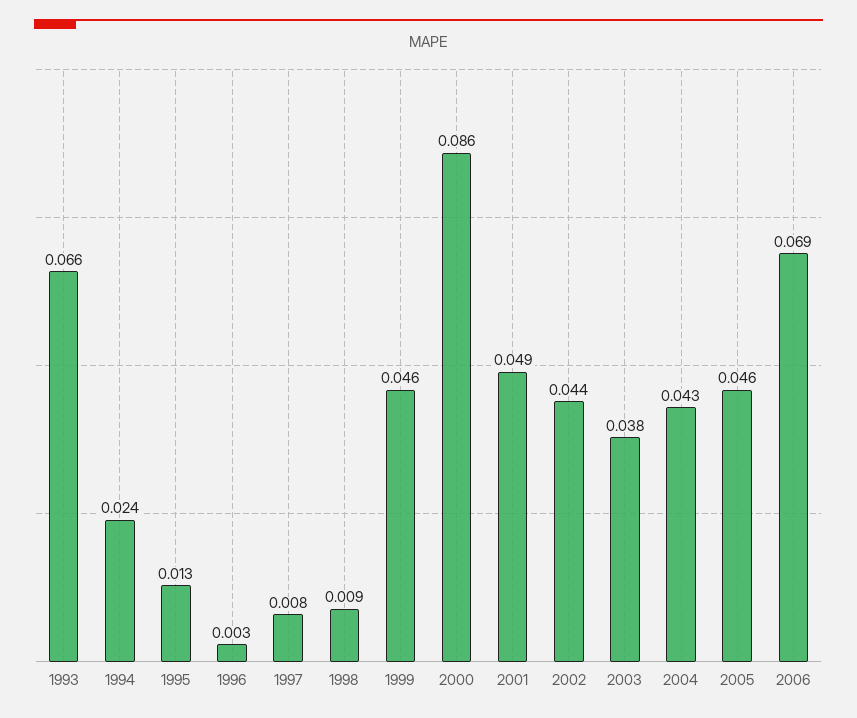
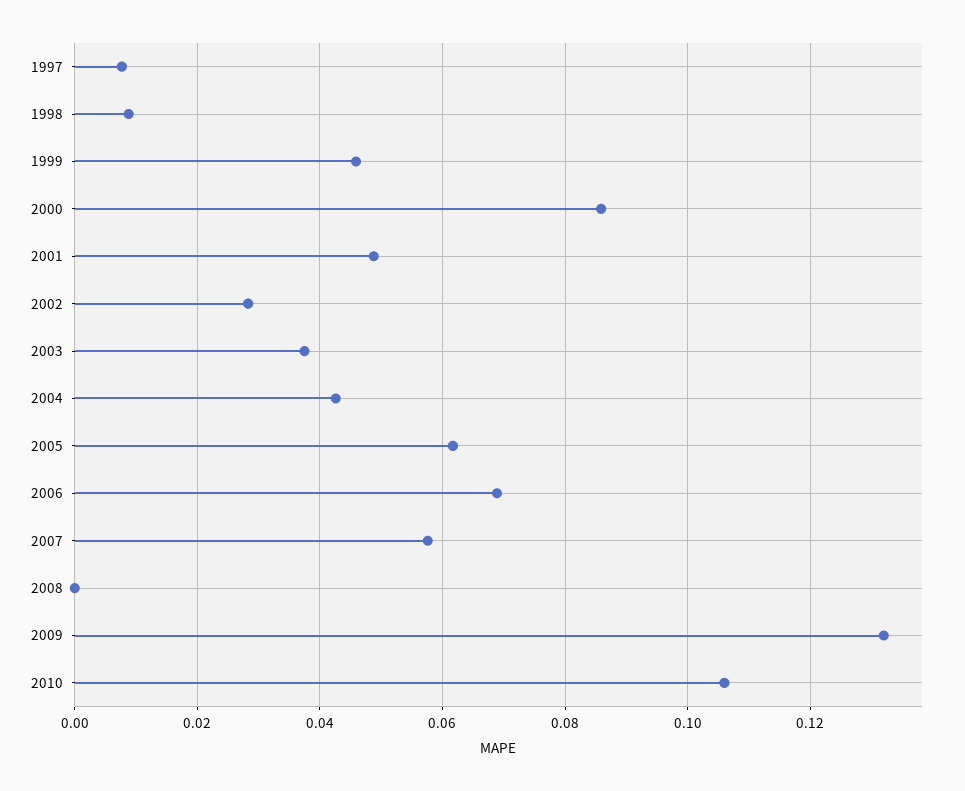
1993: 0.066 -> none
1994: 0.024 -> none
1995: 0.013 -> none
1996: 0.003 -> none
2002: 0.044 -> 0.028
2005: 0.046 -> 0.062
2007: none -> 0.058
2008: none -> 0
2009: none -> 0.132
2010: none -> 0.106

